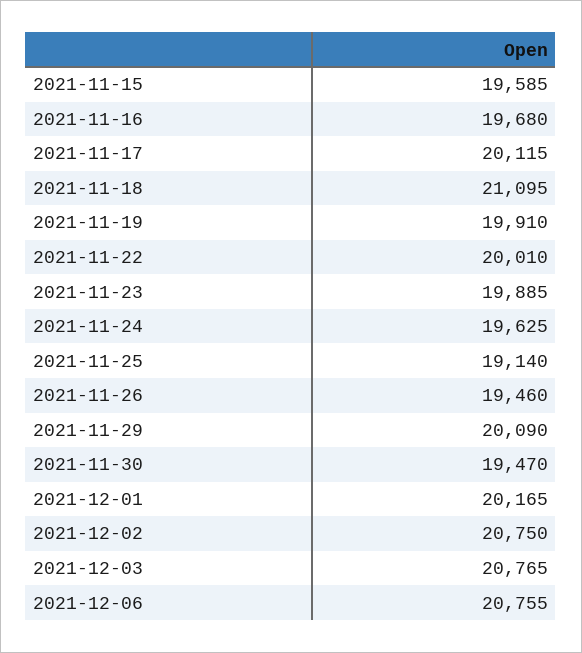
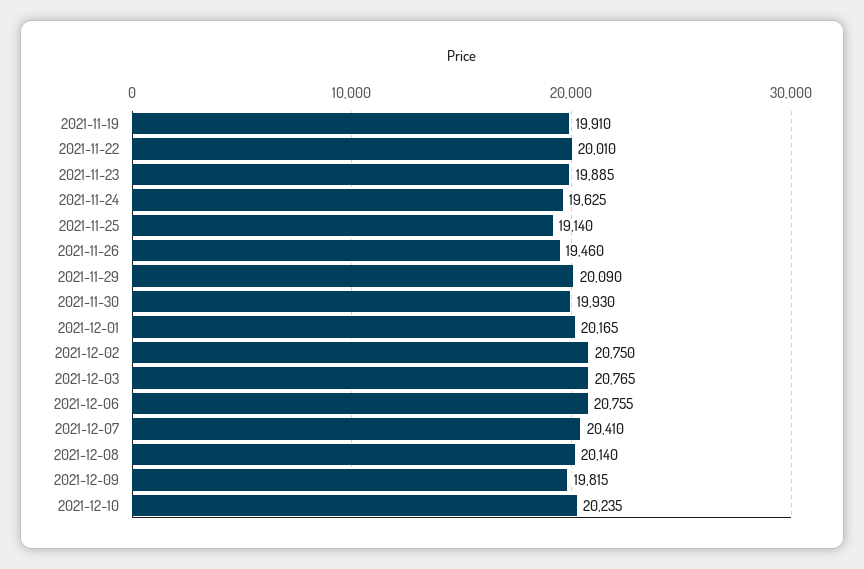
2021-11-15: 19585 -> none
2021-11-16: 19680 -> none
2021-11-17: 20115 -> none
2021-11-18: 21095 -> none
2021-11-30: 19470 -> 19930
2021-12-07: none -> 20410
2021-12-08: none -> 20140
2021-12-09: none -> 19815
2021-12-10: none -> 20235

